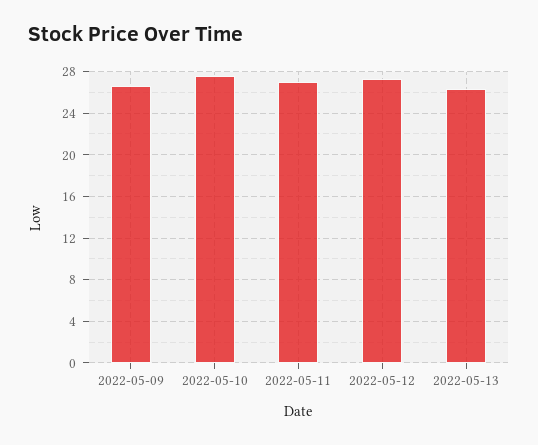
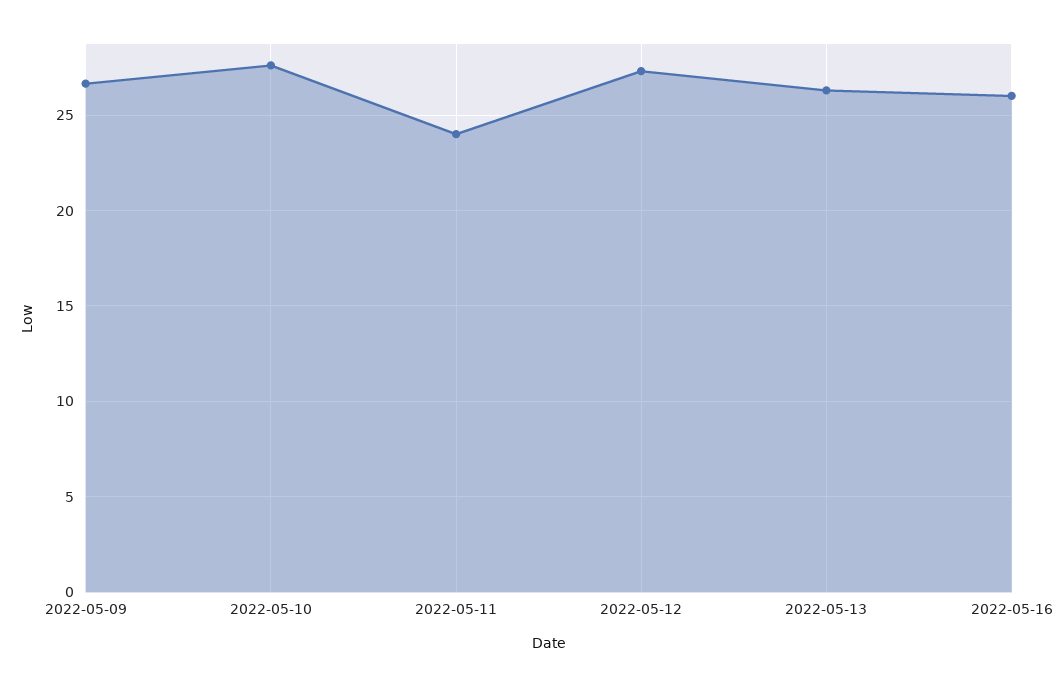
2022-05-11: 27 -> 24
2022-05-16: none -> 26

